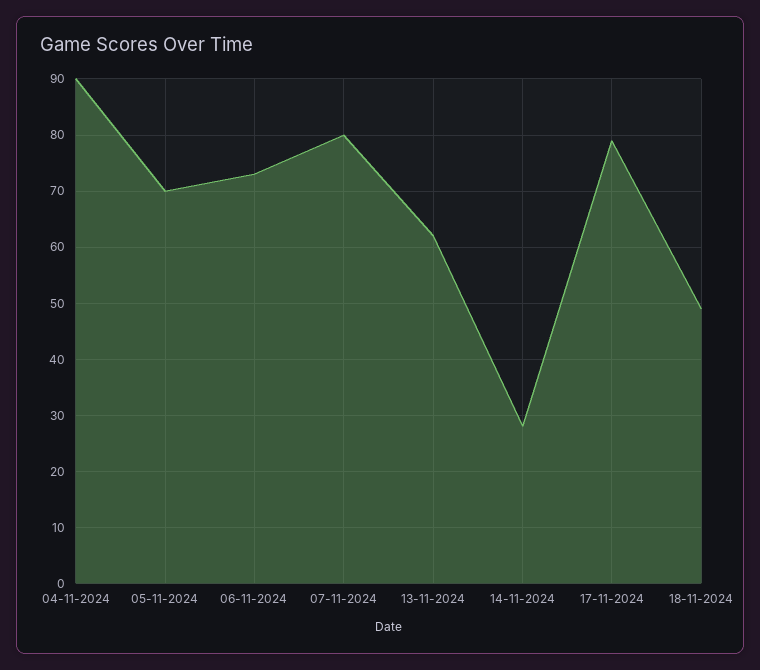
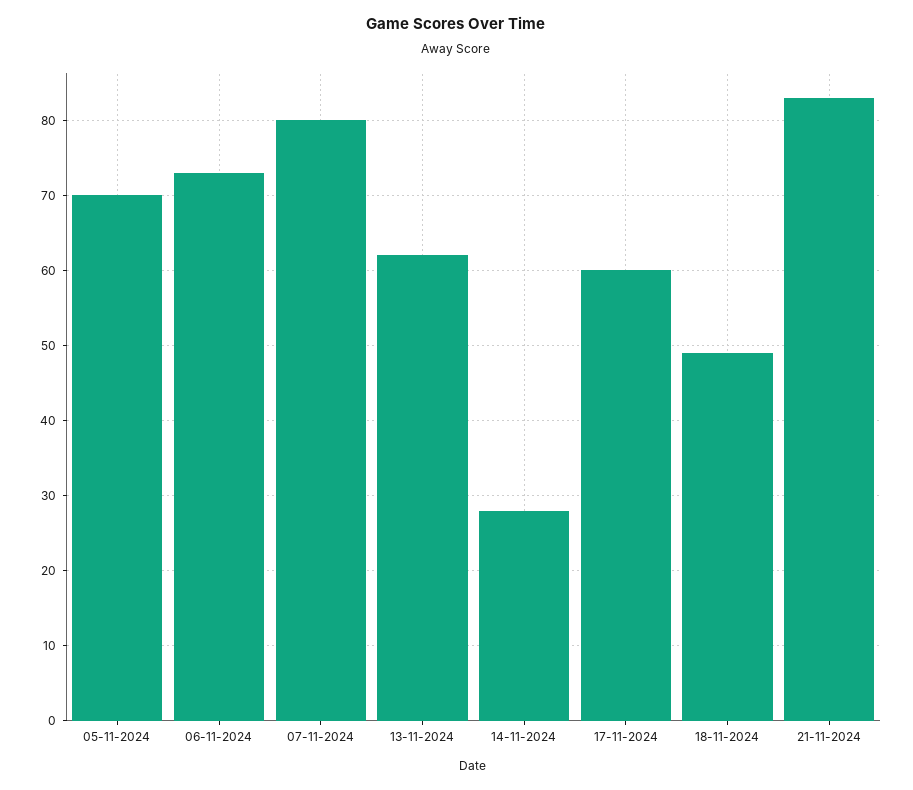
04-11-2024: 90 -> none
17-11-2024: 80 -> 60
21-11-2024: none -> 83

